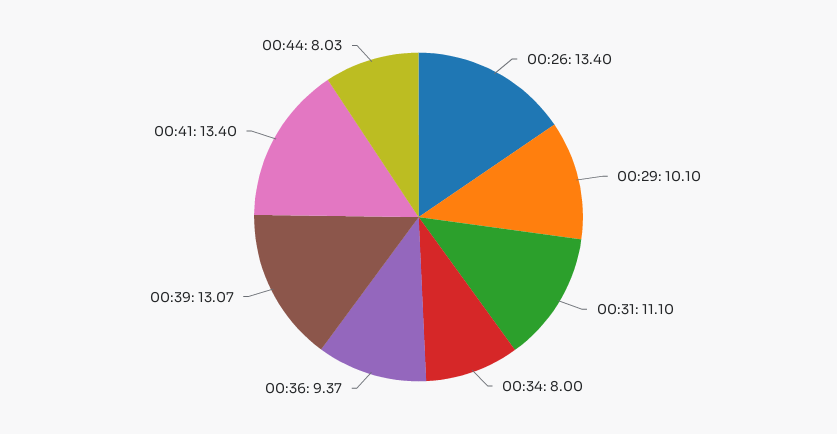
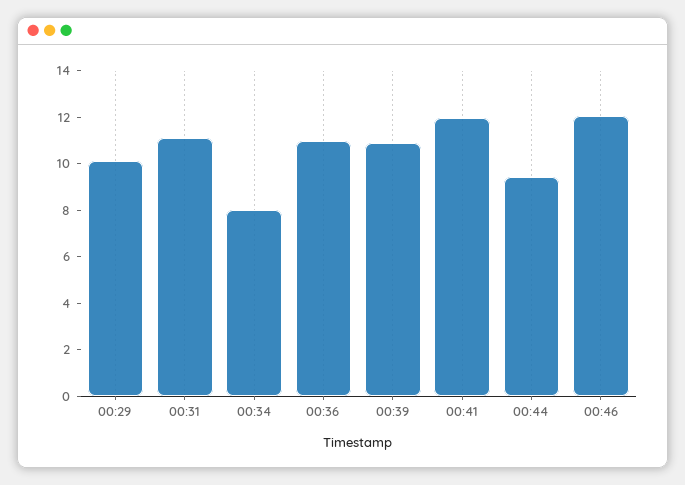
00:26: 13.4 -> none
00:36: 9.37 -> 11
00:39: 13.07 -> 11
00:41: 13.4 -> 12
00:44: 8.03 -> 9.5
00:46: none -> 12

